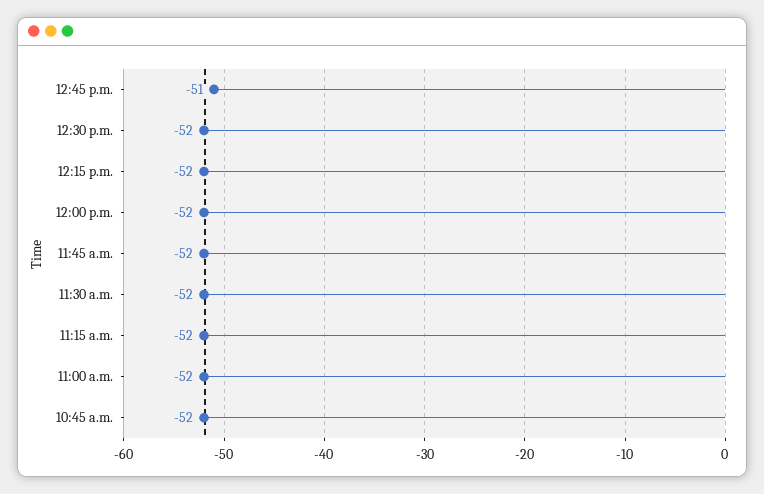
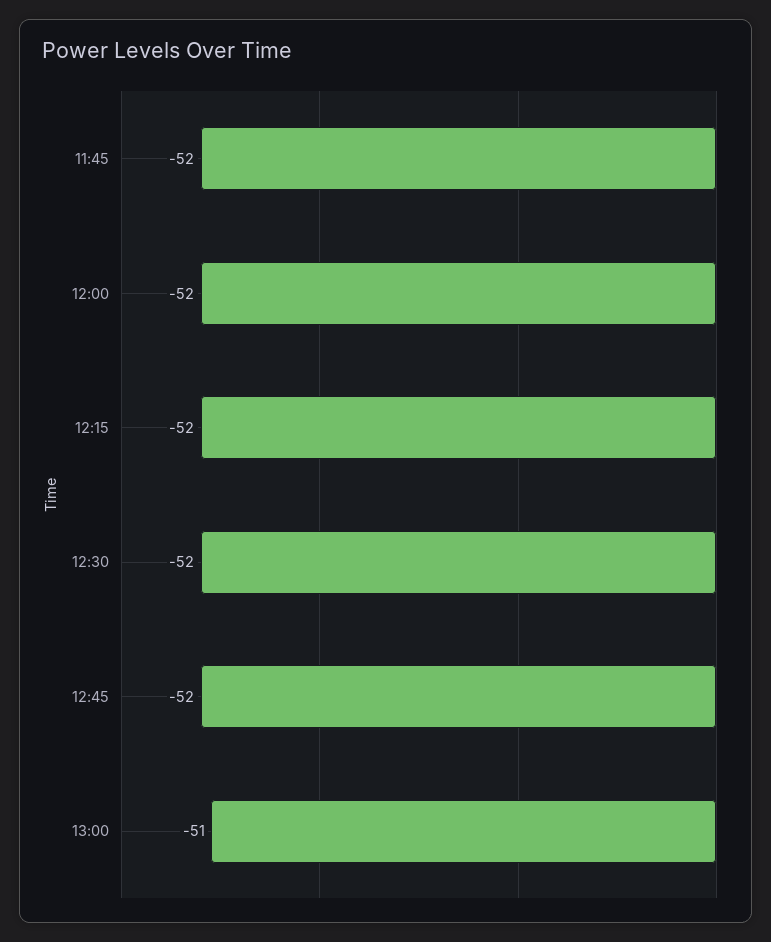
12:45 p.m.: -51 -> -52
11:30 a.m.: -52 -> none
11:15 a.m.: -52 -> none
11:00 a.m.: -52 -> none
10:45 a.m.: -52 -> none
13:00: none -> -51

